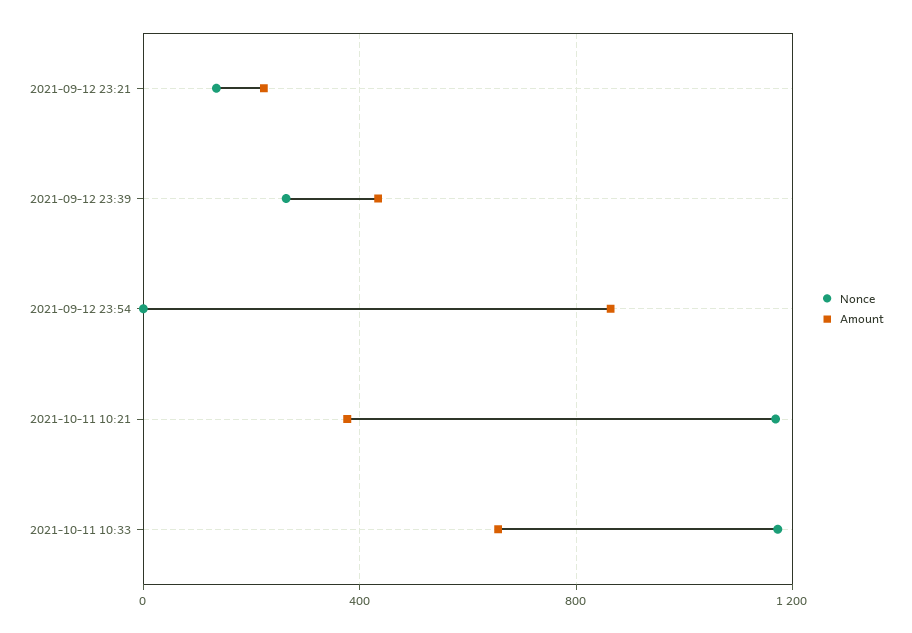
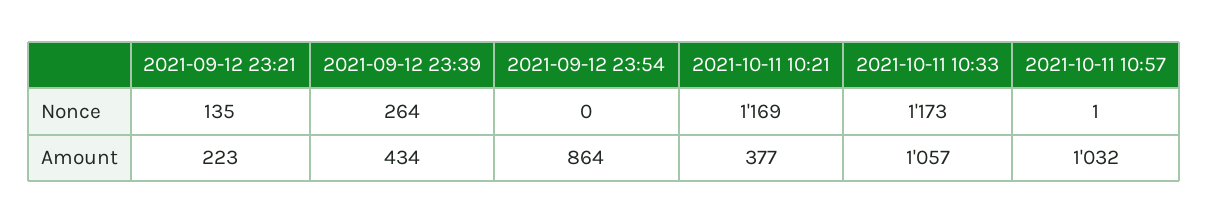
Amount, 2021-10-11 10:33: 650 -> 1057
Nonce, 2021-10-11 10:57: none -> 1
Amount, 2021-10-11 10:57: none -> 1032

